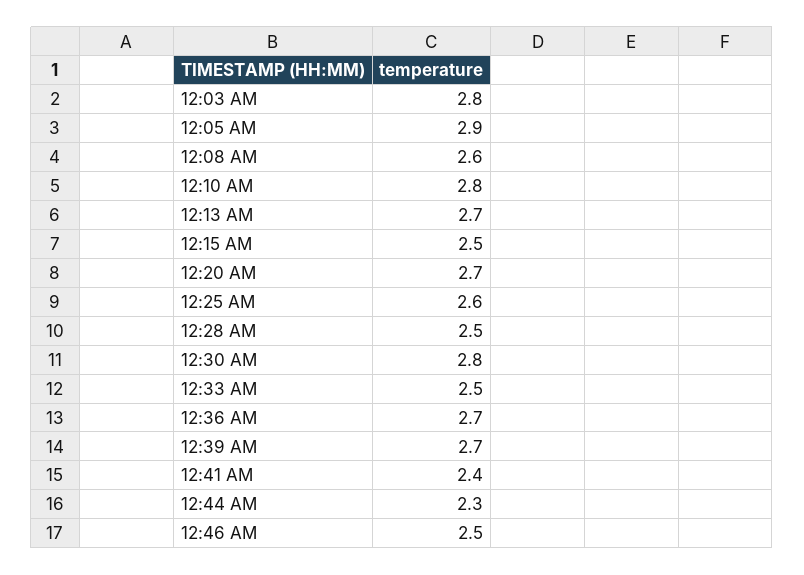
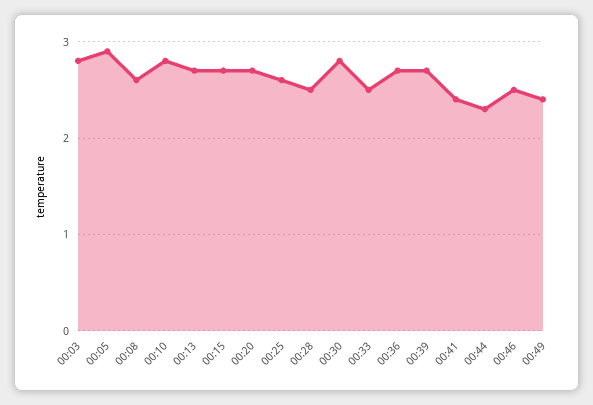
12:15 AM: 2.5 -> 2.7
00:49: none -> 2.4

